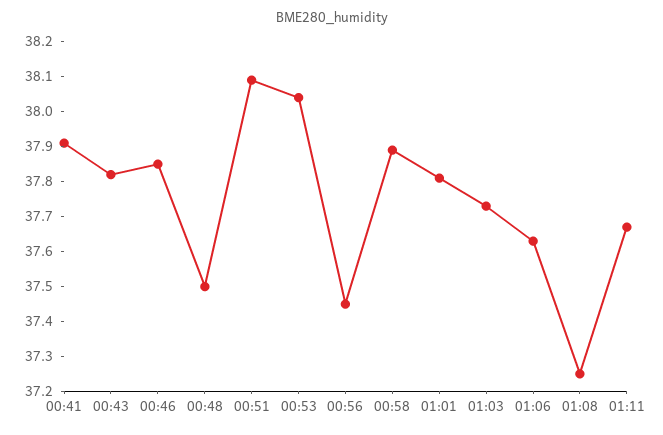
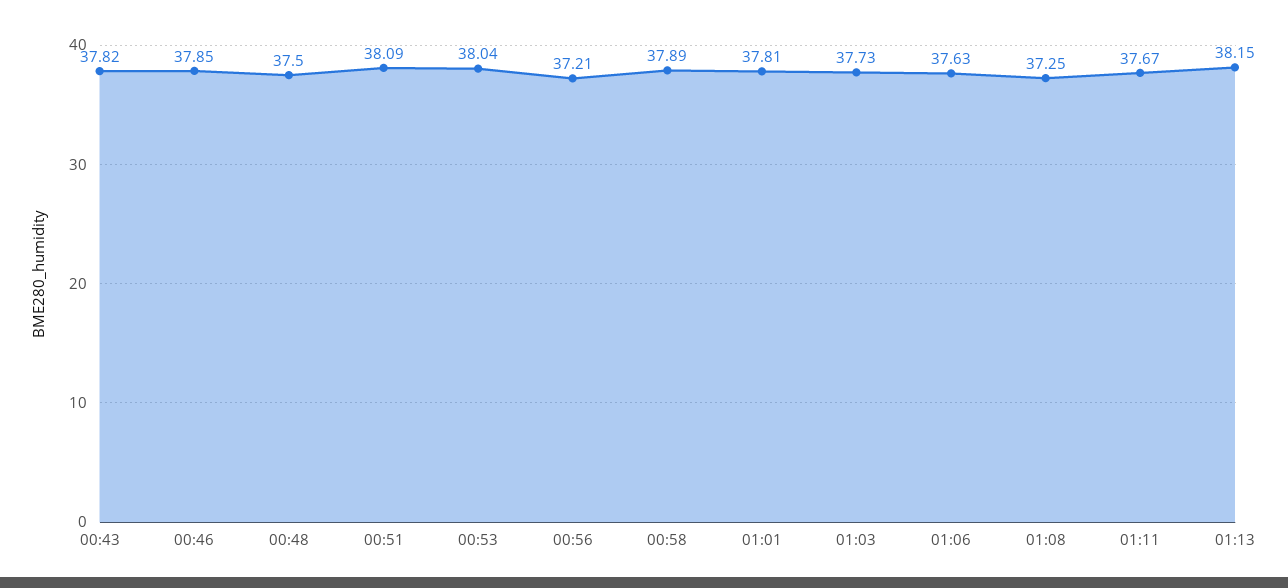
00:41: 37.9 -> none
00:56: 37.45 -> 37.21
01:13: none -> 38.15

